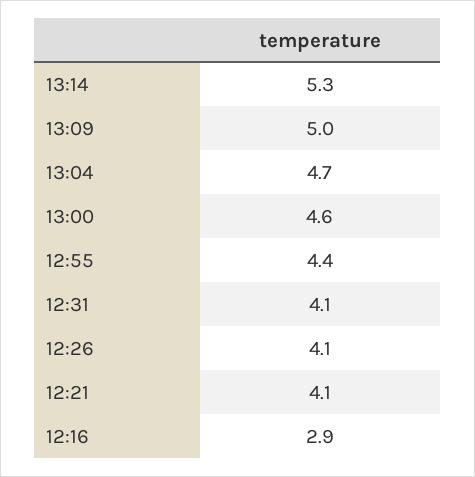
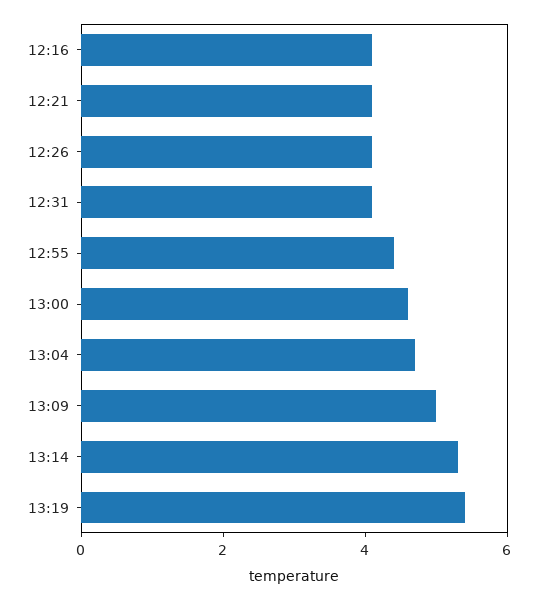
12:16: 2.9 -> 4
13:19: none -> 5.5

